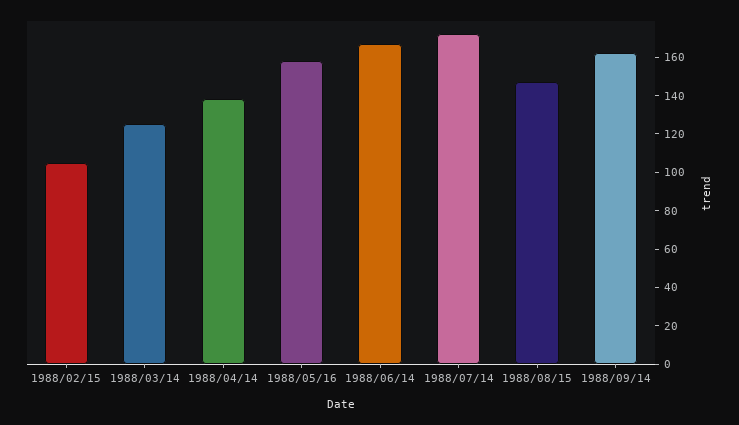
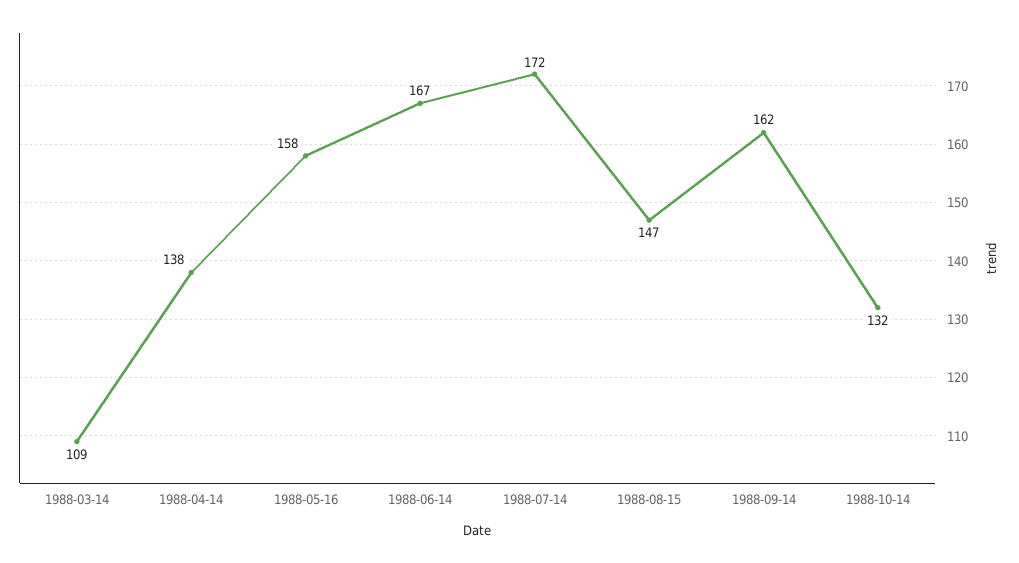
1988/02/15: 105 -> none
1988/03/14: 125 -> 109
1988-10-14: none -> 132

